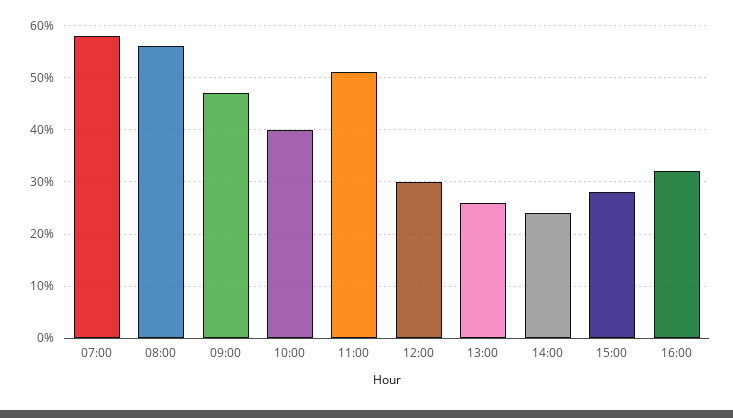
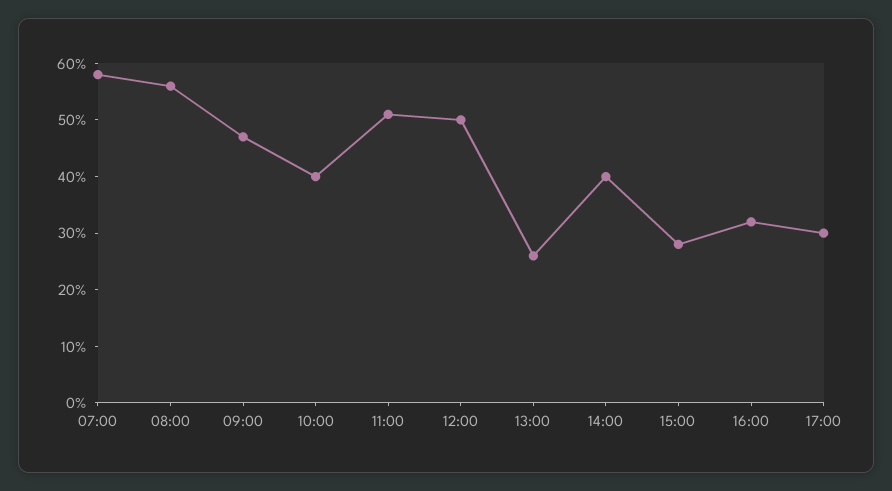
12:00: 30 -> 50
14:00: 25 -> 40
17:00: none -> 30

